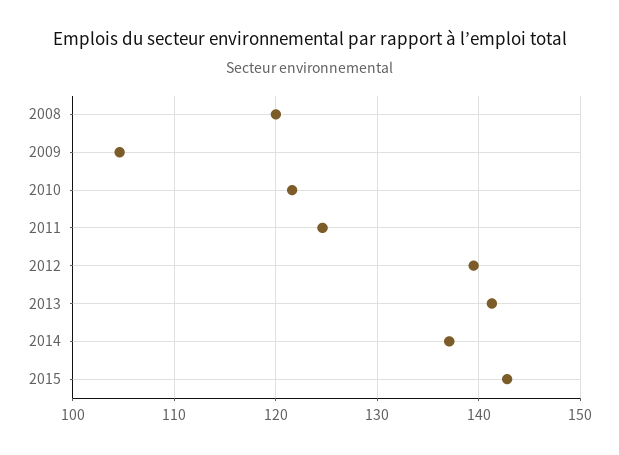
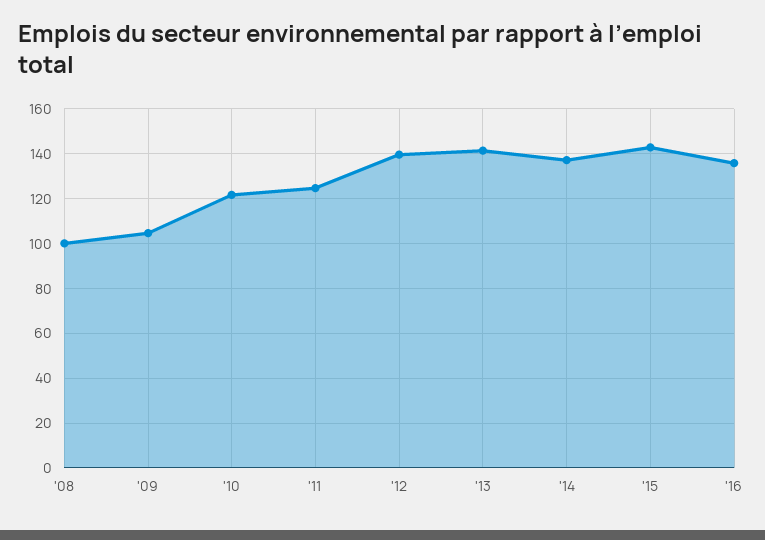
2008: 120 -> 100
'16: none -> 135

